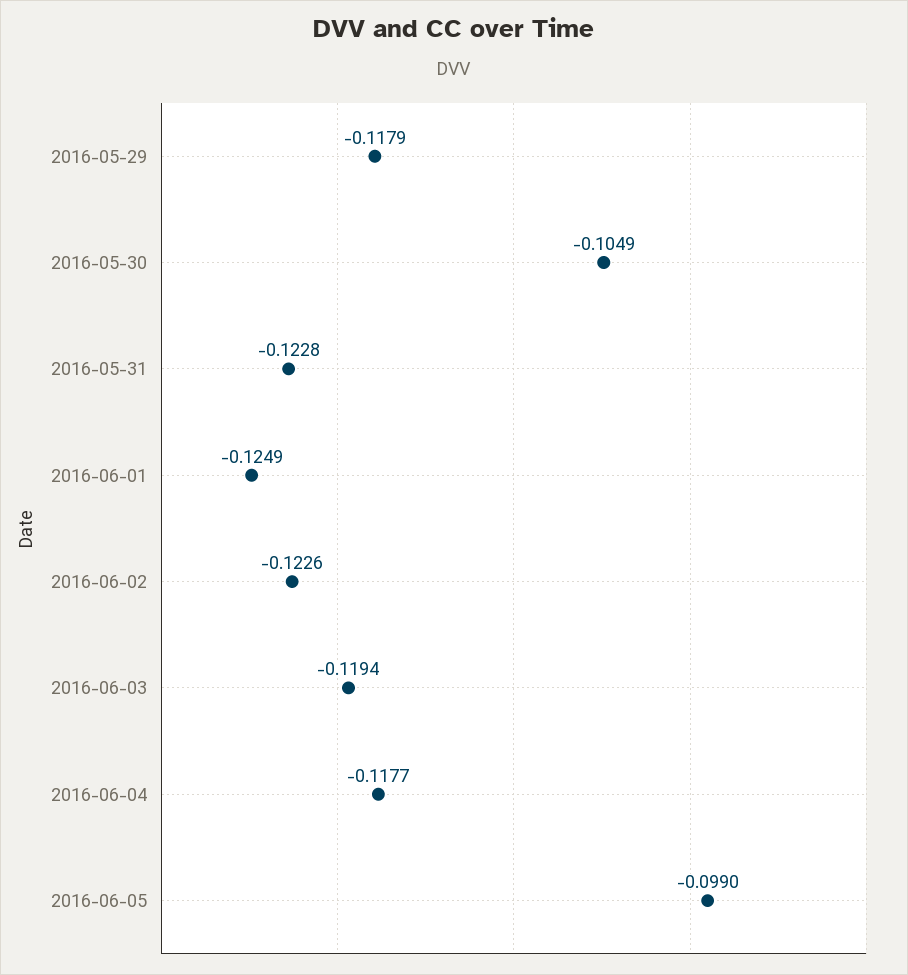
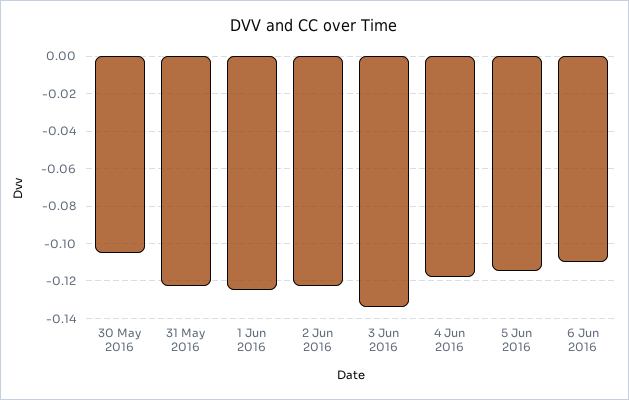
2016-05-29: -0.1179 -> none
2016-06-03: -0.1194 -> -0.135
2016-06-05: -0.099 -> -0.115
6 Jun 2016: none -> -0.11

